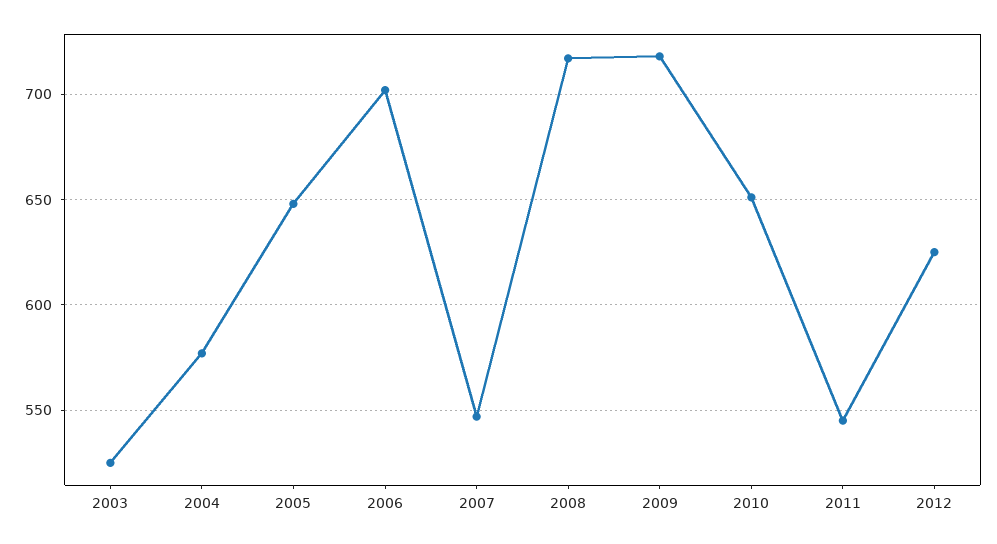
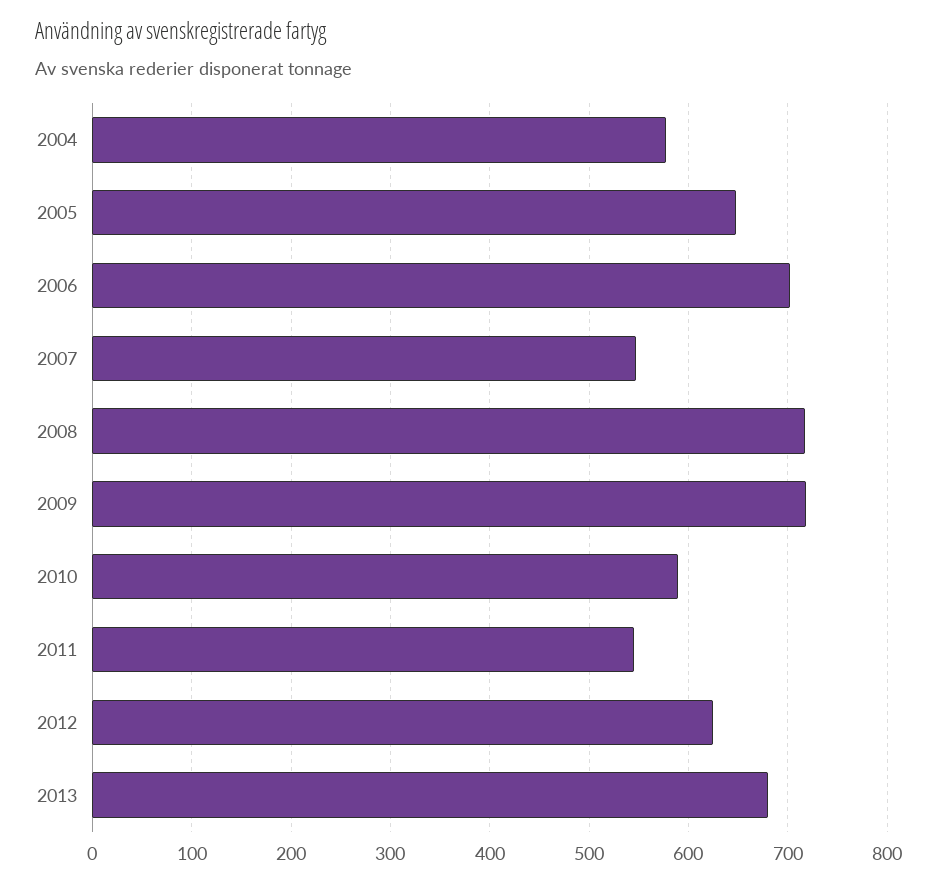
2003: 525 -> none
2010: 650 -> 590
2013: none -> 680

